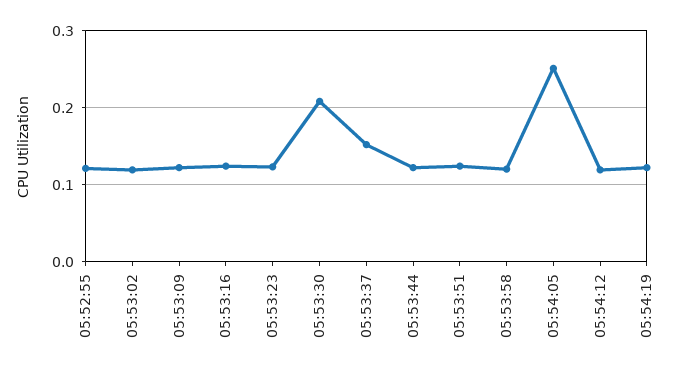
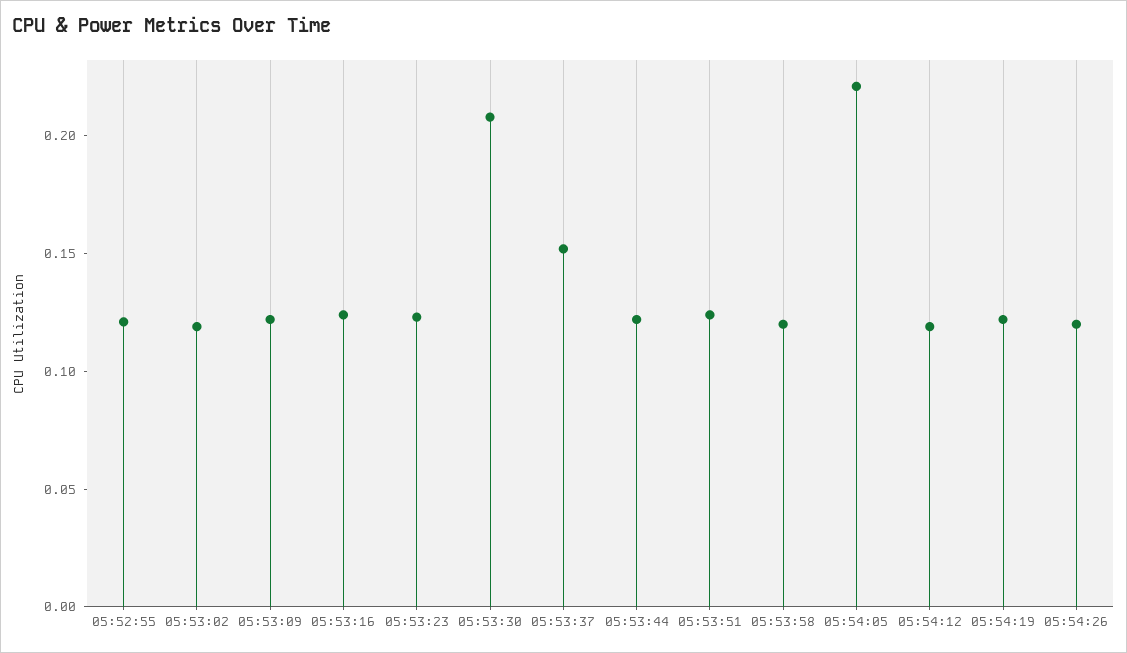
05:54:05: 0.25 -> 0.22
05:54:26: none -> 0.12

